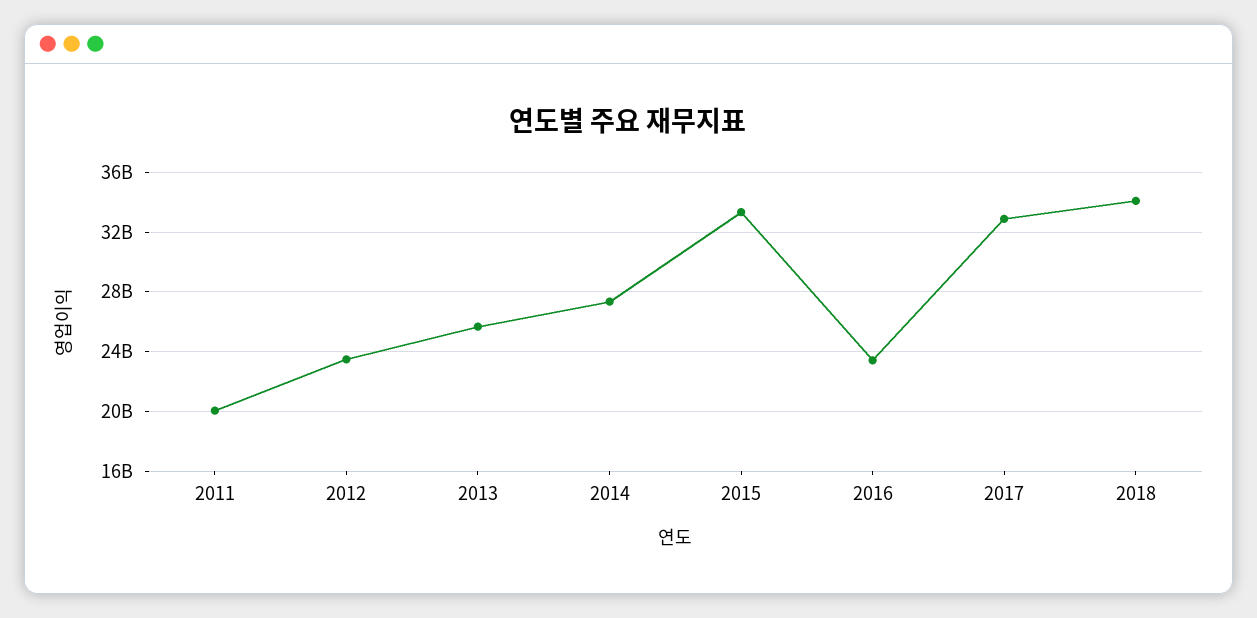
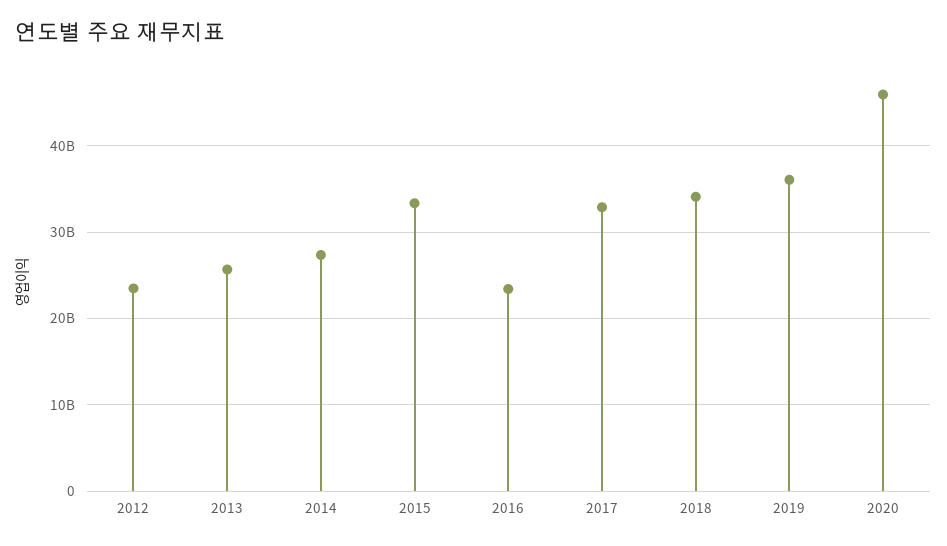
2011: 20000000000 -> none
2019: none -> 36000000000
2020: none -> 46000000000

